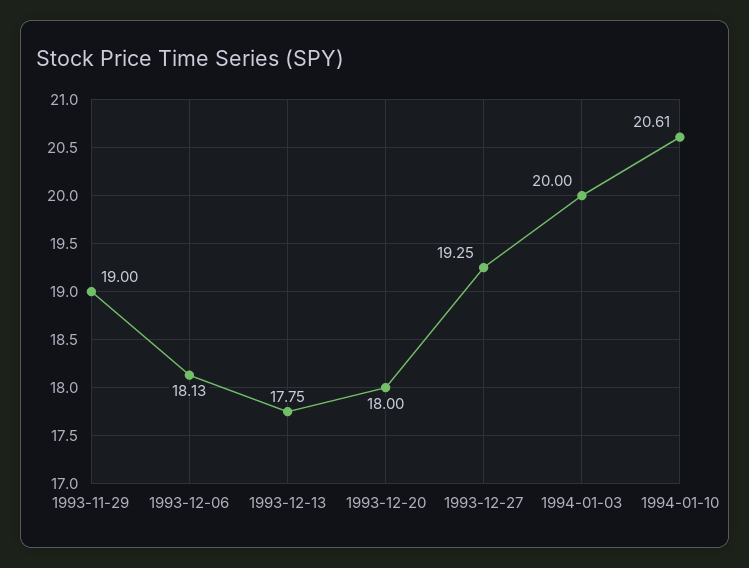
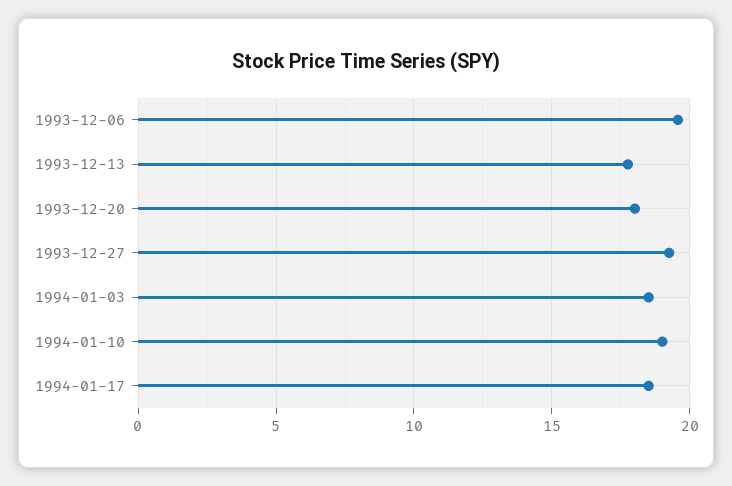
1993-11-29: 19 -> none
1993-12-06: 18.13 -> 19.5
1994-01-03: 20 -> 18.5
1994-01-10: 20.61 -> 19
1994-01-17: none -> 18.5

